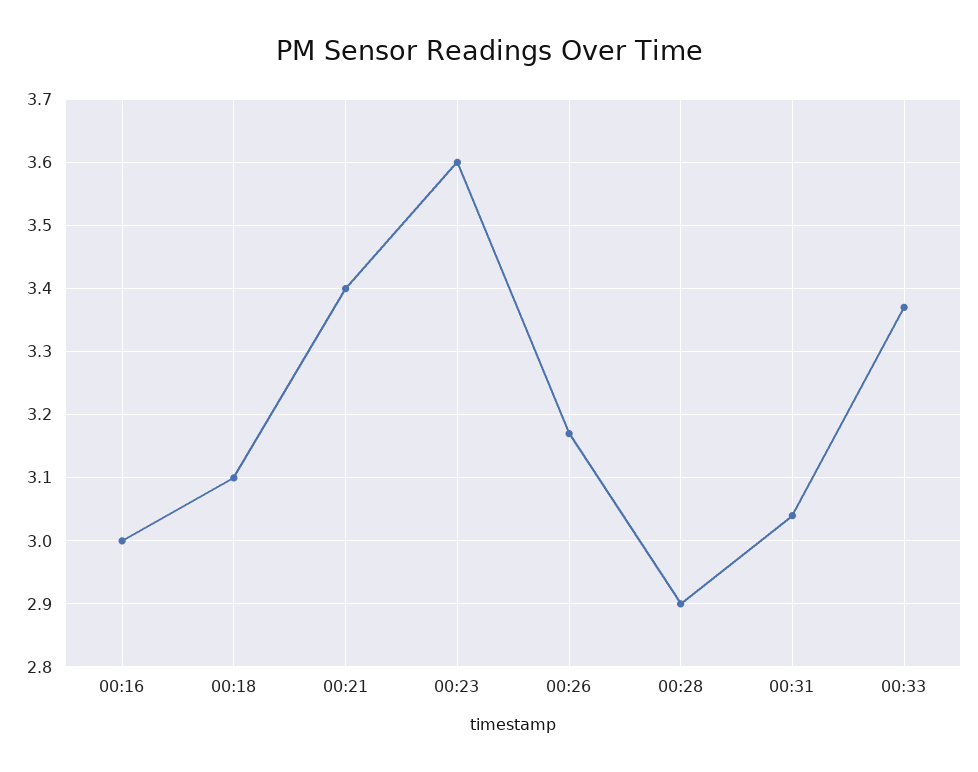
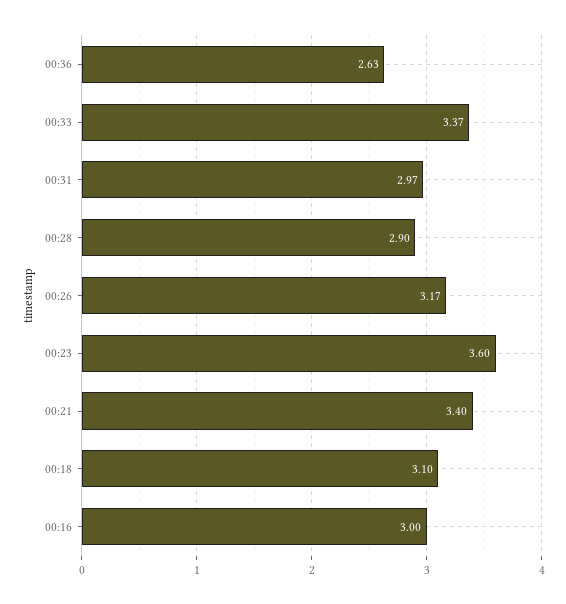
00:31: 3.04 -> 2.97
00:36: none -> 2.63

